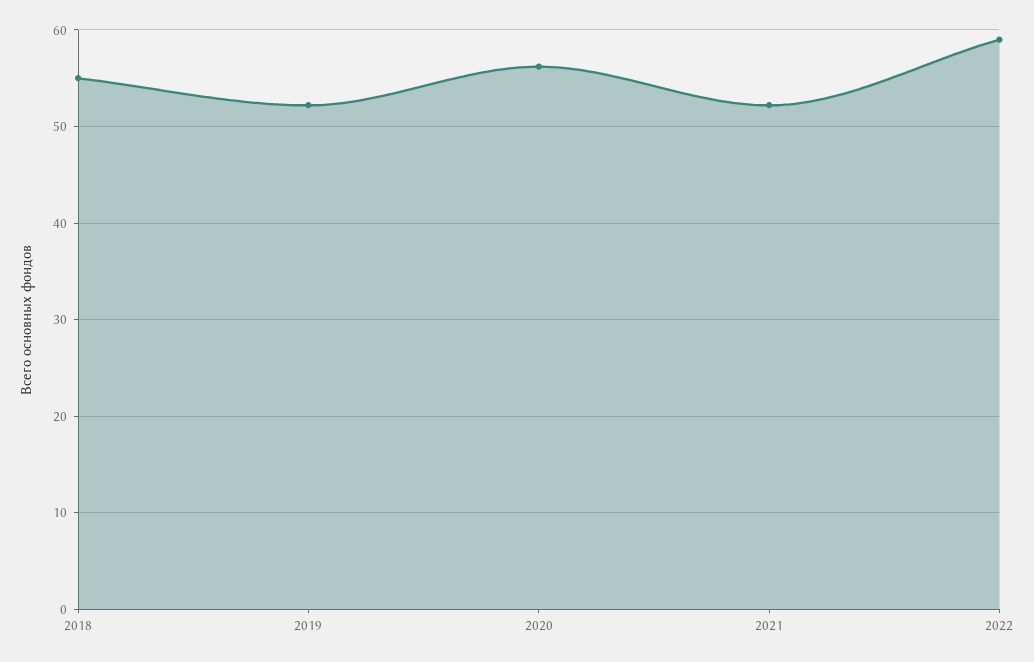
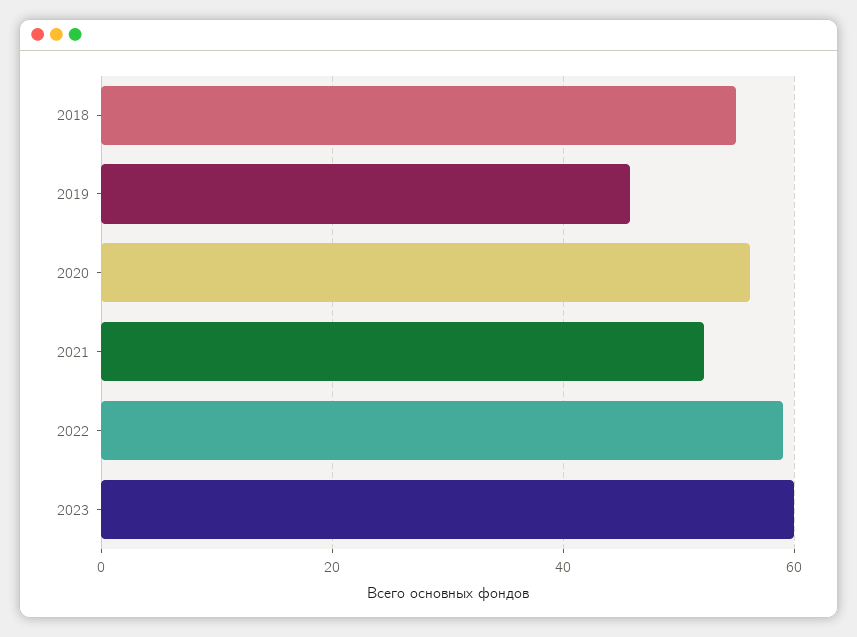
2019: 52 -> 46
2023: none -> 60

